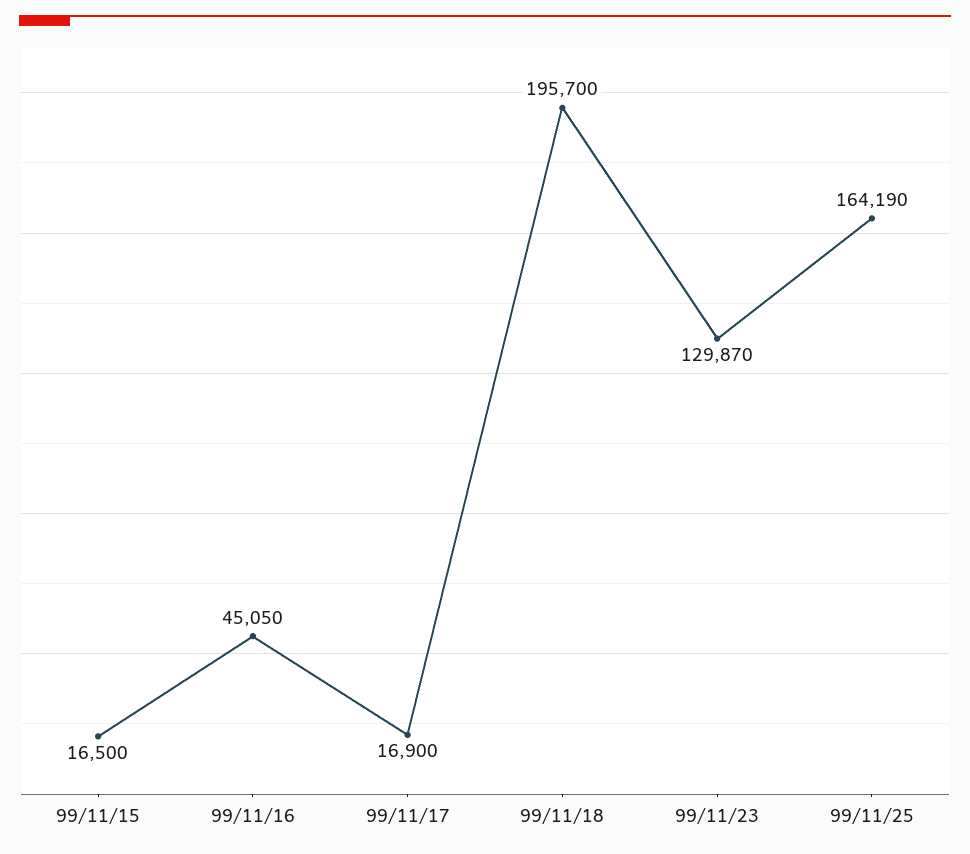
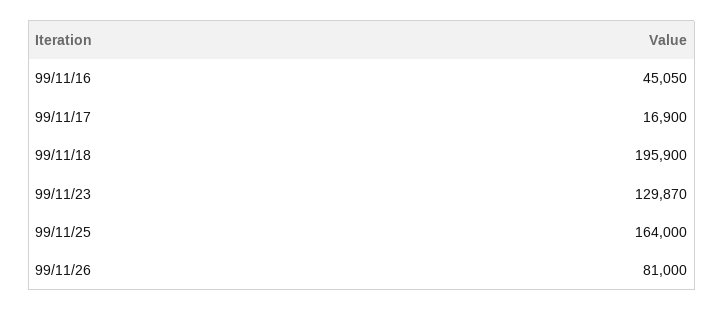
99/11/15: 16500 -> none
99/11/18: 195700 -> 195900
99/11/25: 164190 -> 164000
99/11/26: none -> 81000

